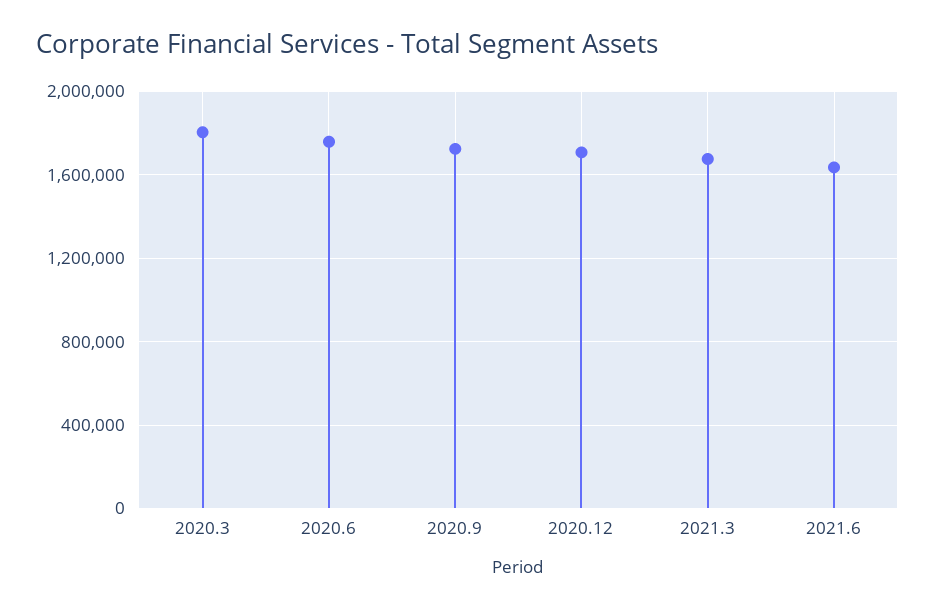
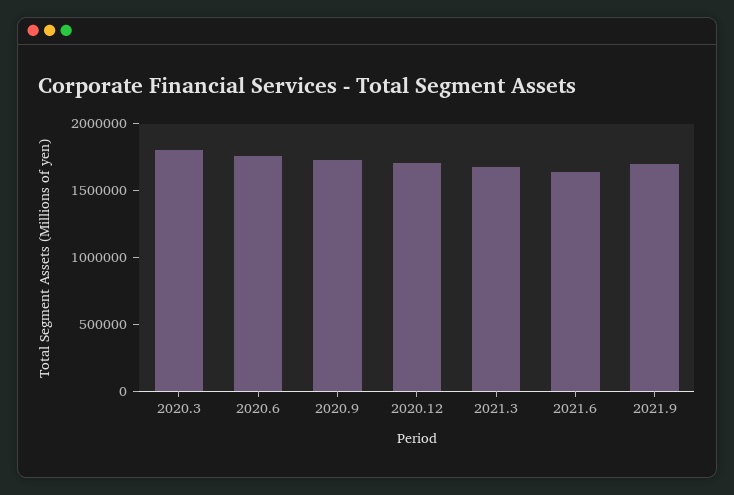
2021.9: none -> 1700000

